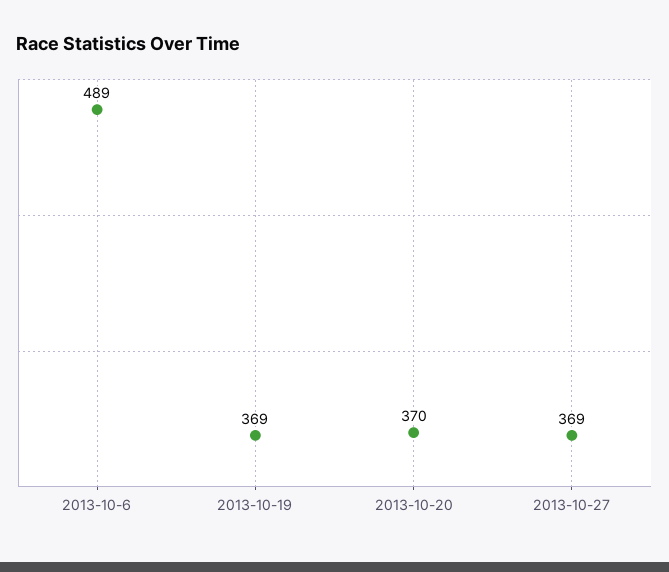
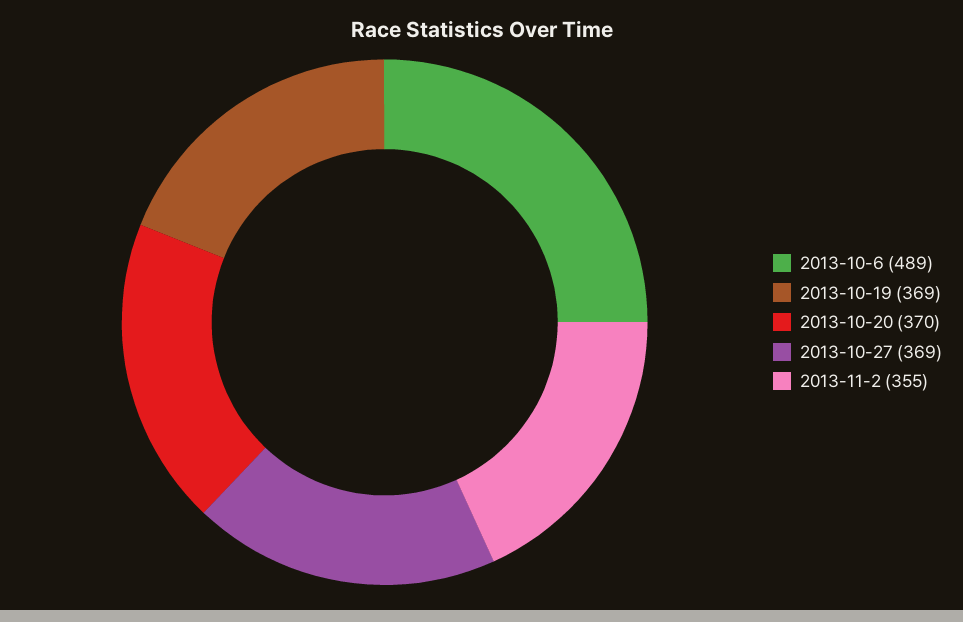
2013-11-2: none -> 355

